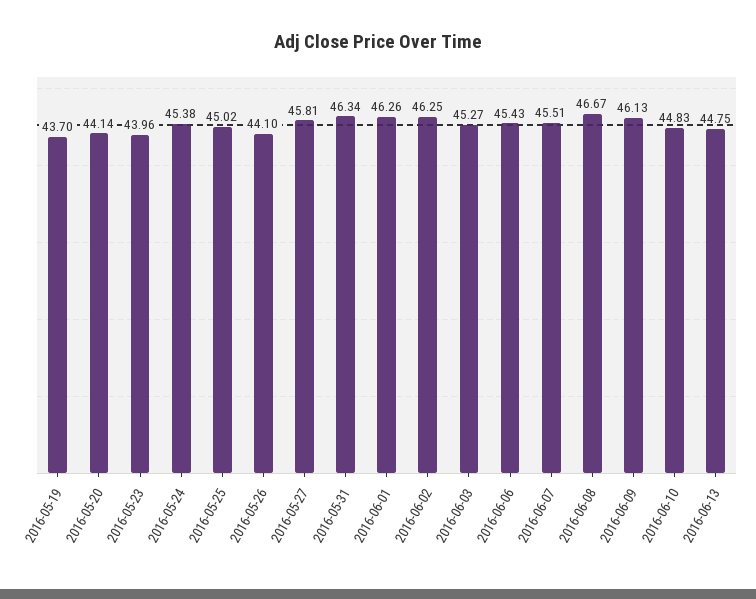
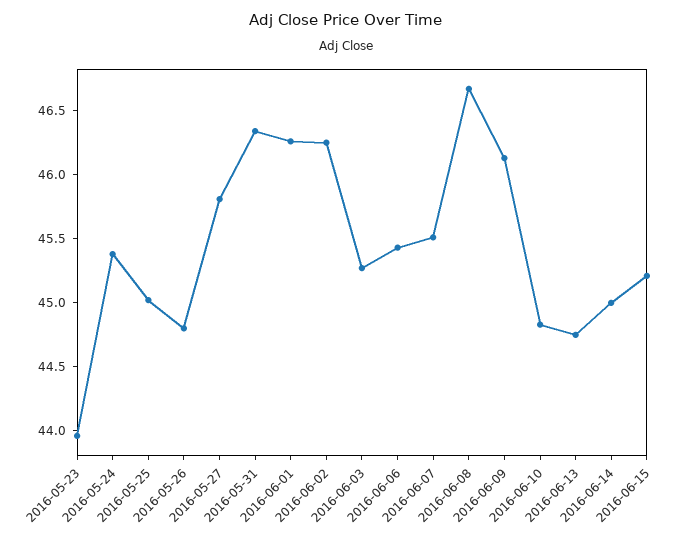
2016-05-19: 43.7 -> none
2016-05-20: 44.14 -> none
2016-05-26: 44.1 -> 44.8
2016-06-14: none -> 45
2016-06-15: none -> 45.2

